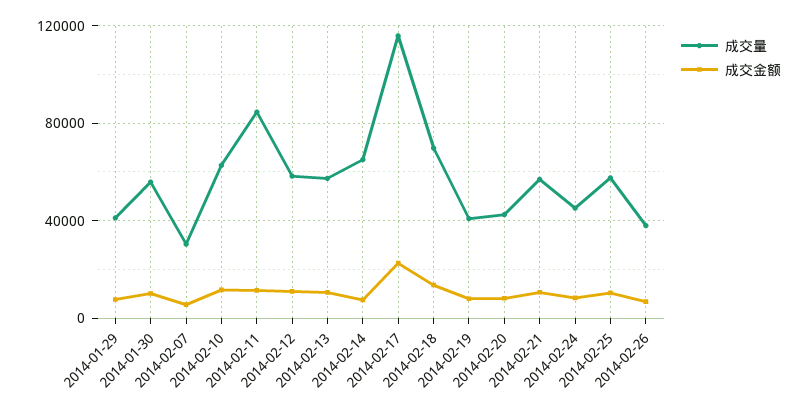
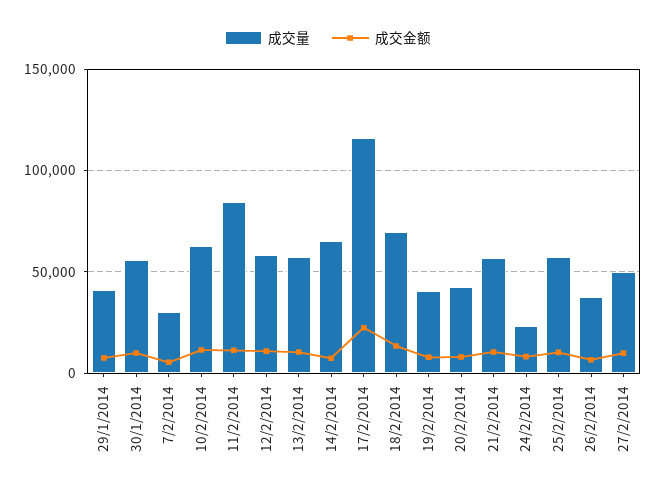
成交量, 2014-02-24: 45000 -> 25000
成交量, 27/2/2014: none -> 50000
成交金额, 27/2/2014: none -> 10000

